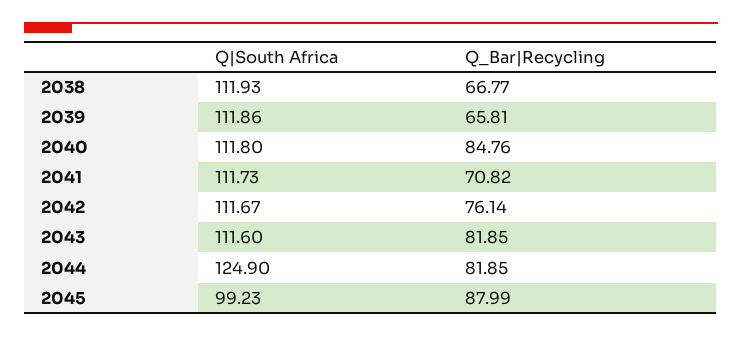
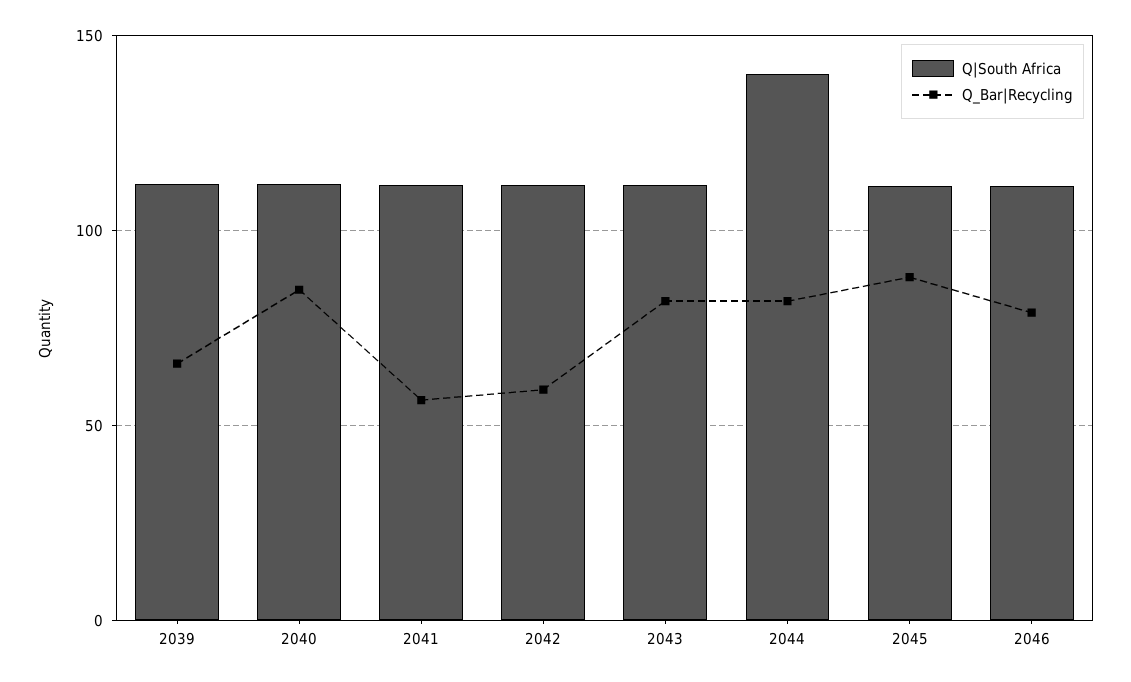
Q|South Africa, 2038: 111.93 -> none
Q_Bar|Recycling, 2038: 66.77 -> none
Q_Bar|Recycling, 2041: 70.82 -> 55
Q_Bar|Recycling, 2042: 76.14 -> 60
Q|South Africa, 2044: 124.9 -> 140
Q|South Africa, 2045: 99.23 -> 110
Q|South Africa, 2046: none -> 110
Q_Bar|Recycling, 2046: none -> 80

